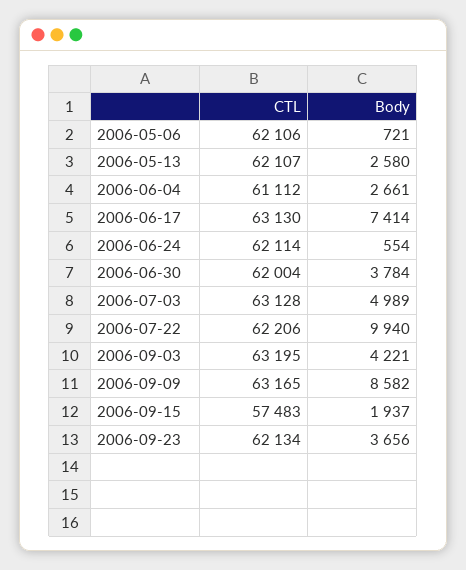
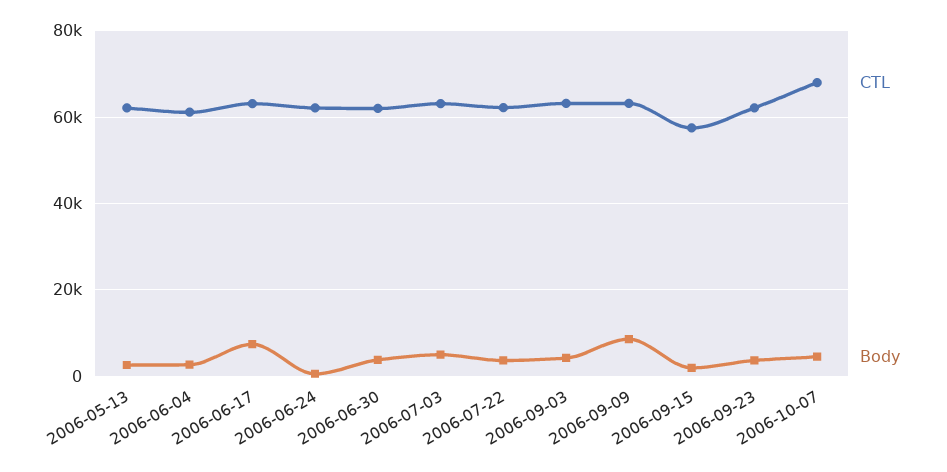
CTL, 2006-05-06: 62106 -> none
Body, 2006-05-06: 721 -> none
Body, 2006-07-22: 9940 -> 4000
CTL, 2006-10-07: none -> 68000
Body, 2006-10-07: none -> 4000

